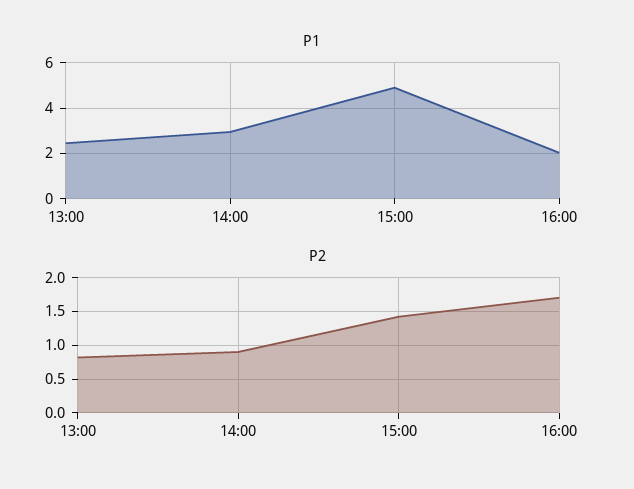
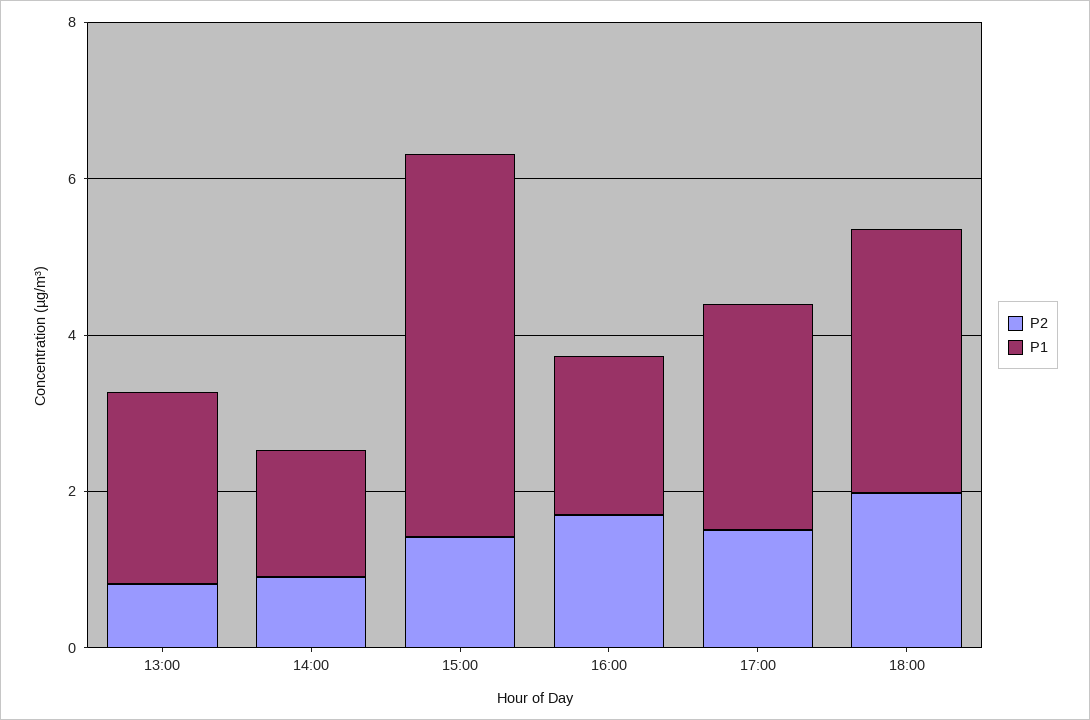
P1, 14:00: 3 -> 1.5
P2, 17:00: none -> 1.5
P1, 17:00: none -> 3
P2, 18:00: none -> 2
P1, 18:00: none -> 3.5

